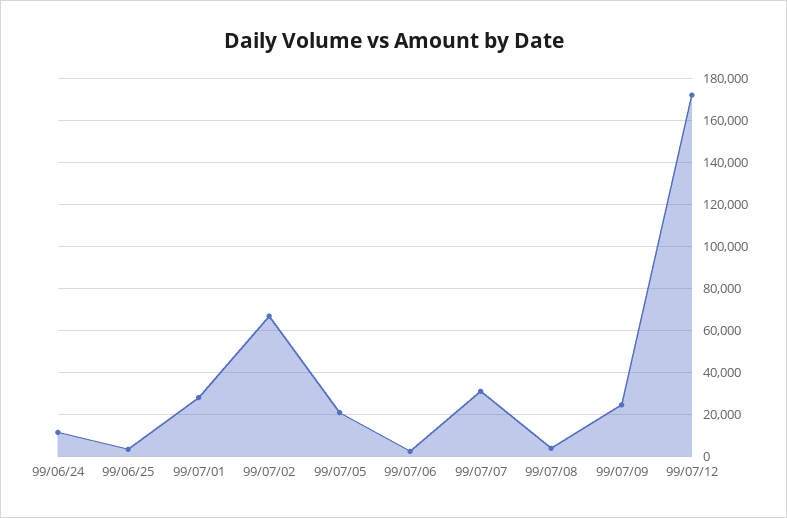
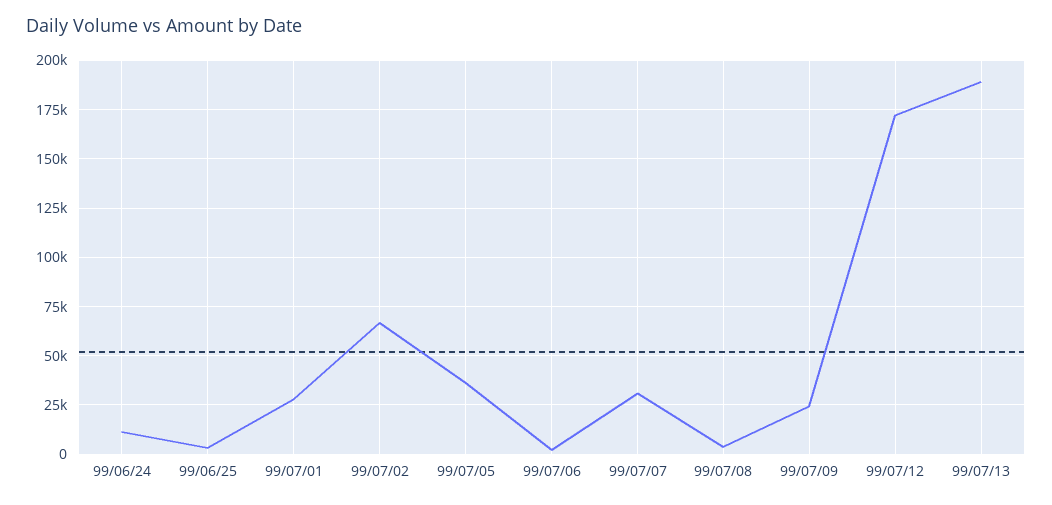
99/07/05: 20000 -> 35000
99/07/13: none -> 190000

